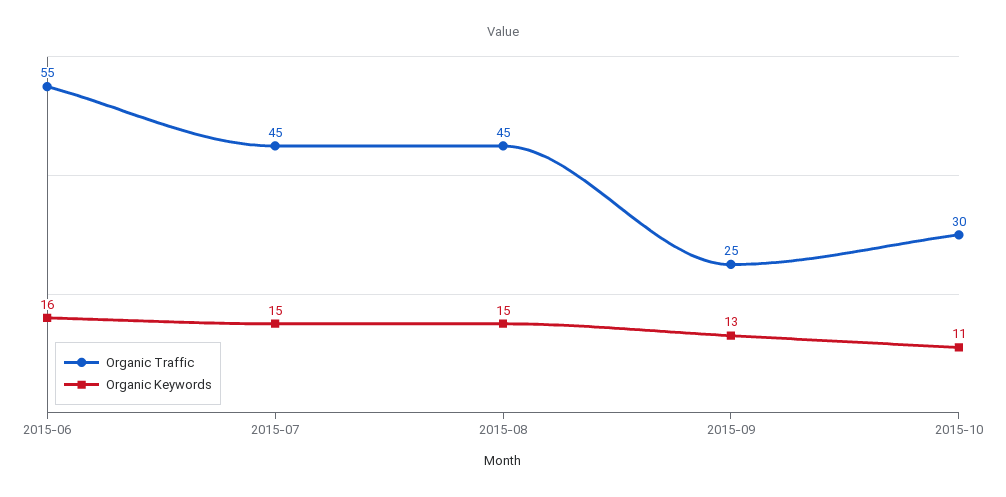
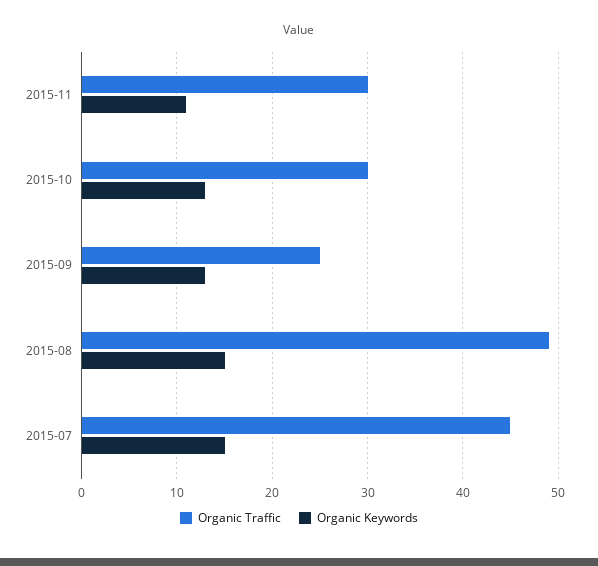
Organic Traffic, 2015-06: 55 -> none
Organic Keywords, 2015-06: 16 -> none
Organic Traffic, 2015-08: 45 -> 49
Organic Keywords, 2015-10: 11 -> 13
Organic Traffic, 2015-11: none -> 30
Organic Keywords, 2015-11: none -> 11

